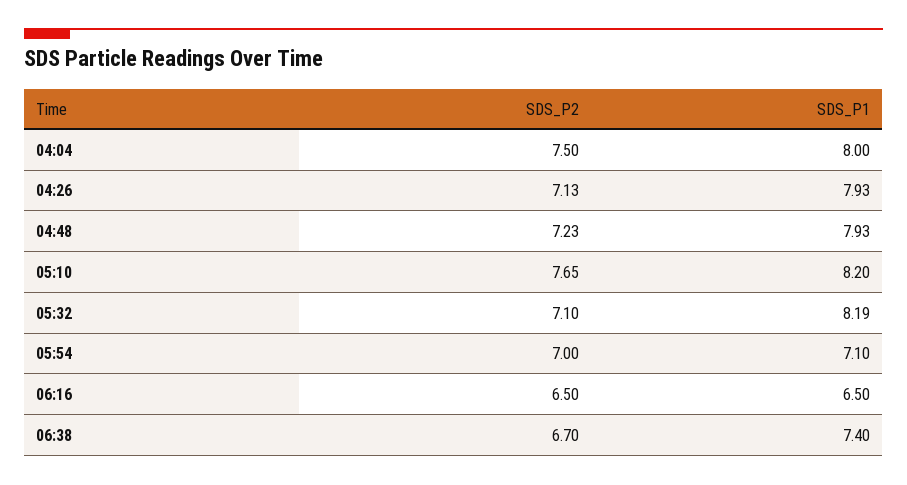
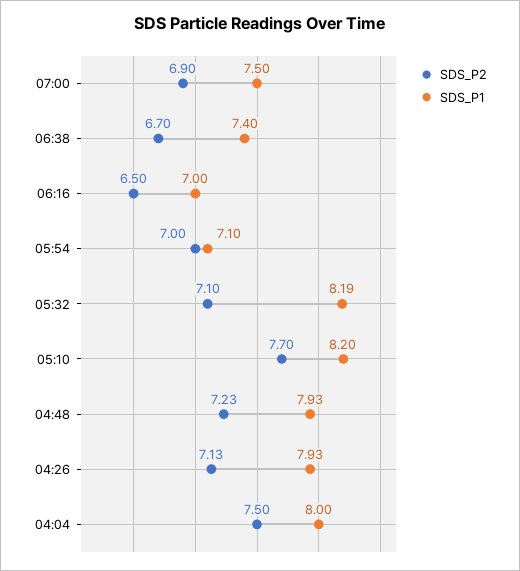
SDS_P2, 05:10: 7.65 -> 7.7
SDS_P1, 06:16: 6.5 -> 7
SDS_P2, 07:00: none -> 6.9
SDS_P1, 07:00: none -> 7.5

